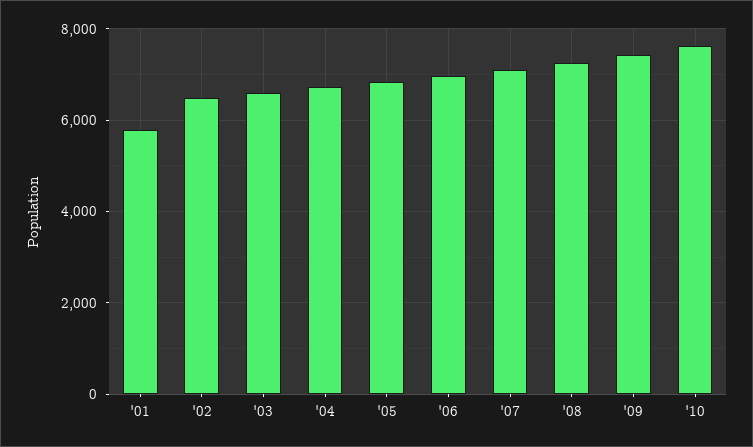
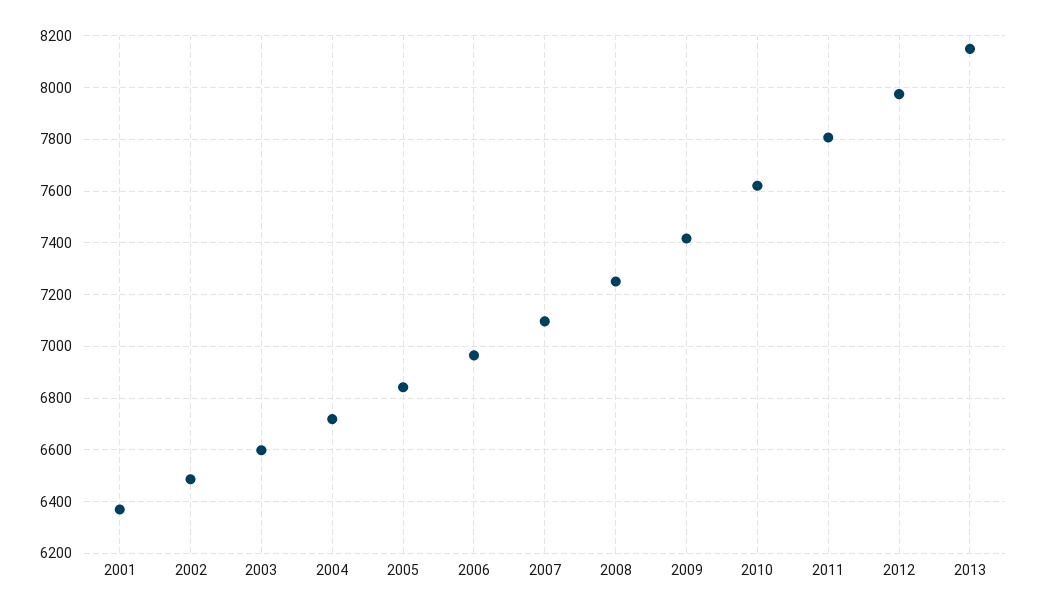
'01: 5800 -> 6375
2011: none -> 7800
2012: none -> 7975
2013: none -> 8150

